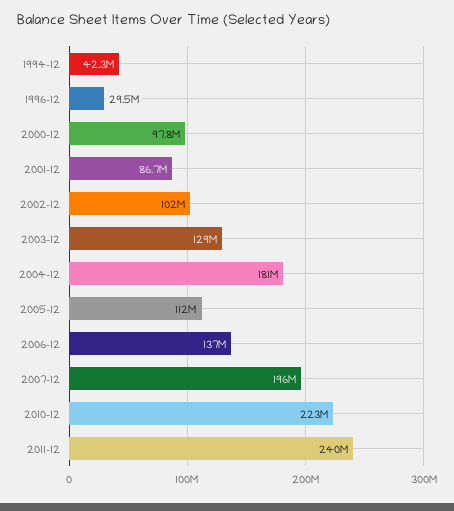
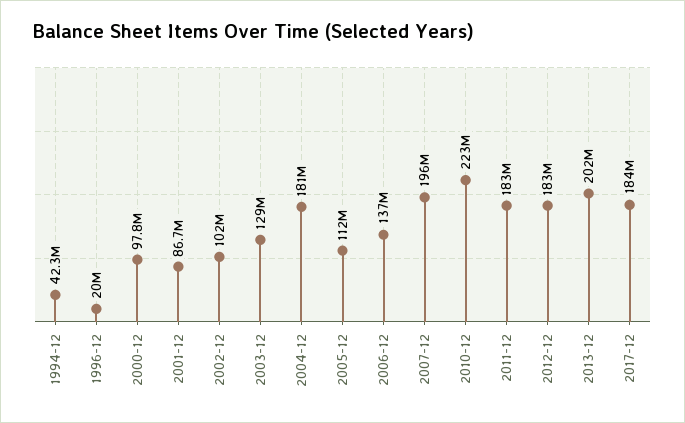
1996-12: 29500000 -> 20000000
2011-12: 240000000 -> 183000000
2012-12: none -> 183000000
2013-12: none -> 202000000
2017-12: none -> 184000000

